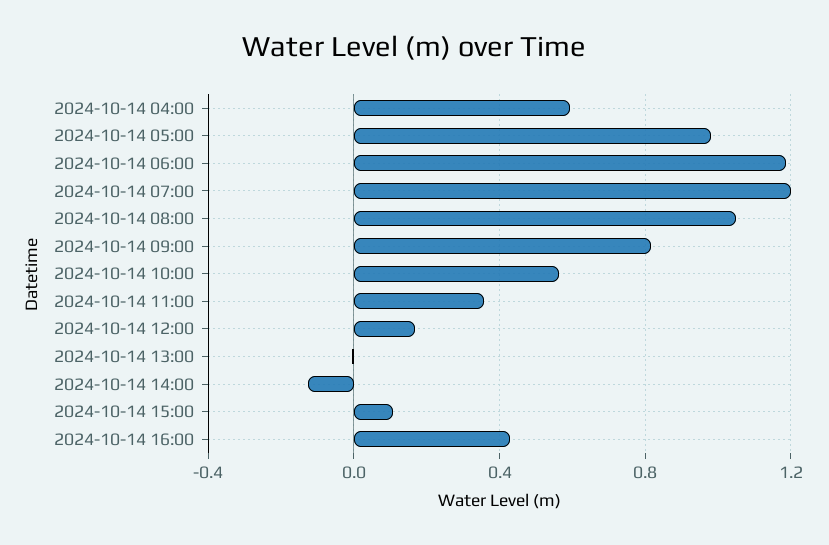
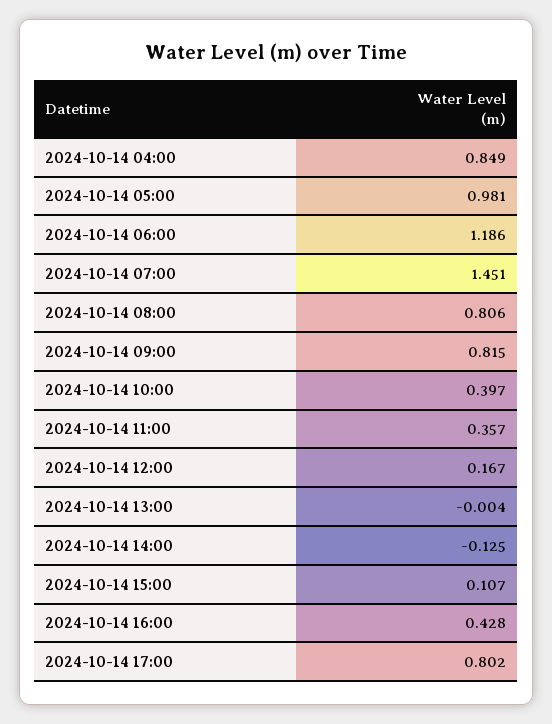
2024-10-14 04:00: 0.6 -> 0.849
2024-10-14 07:00: 1.2 -> 1.451
2024-10-14 08:00: 1.05 -> 0.806
2024-10-14 10:00: 0.55 -> 0.397
2024-10-14 17:00: none -> 0.802

